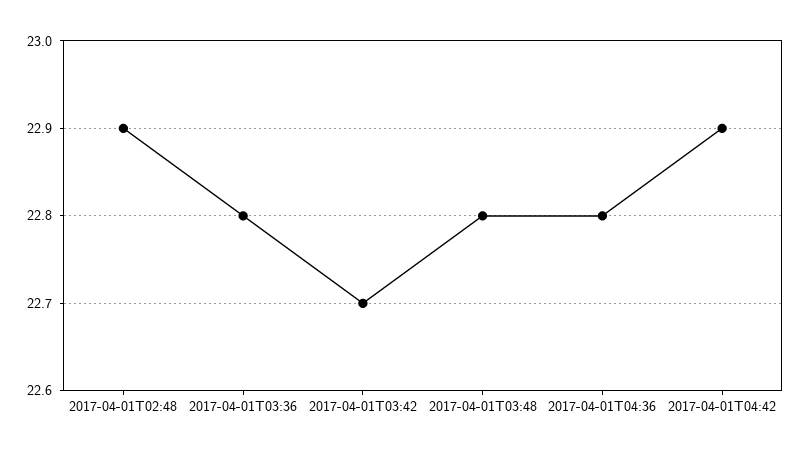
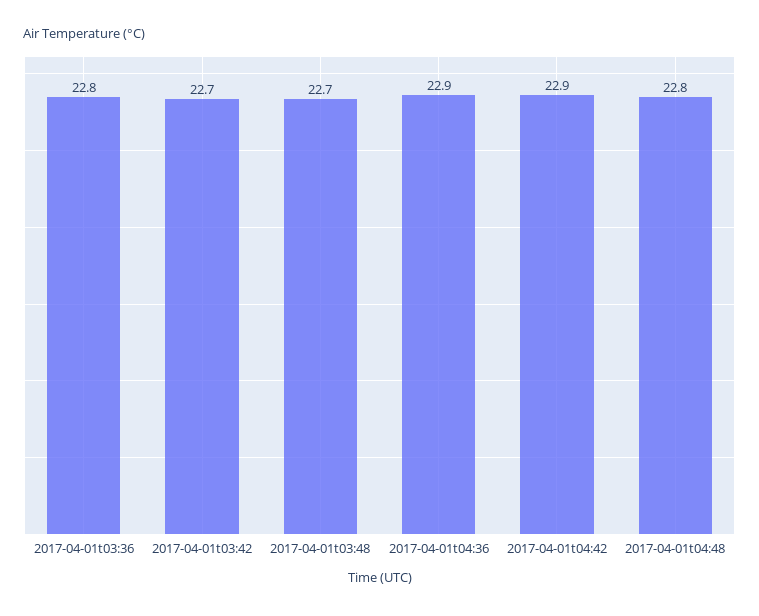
2017-04-01T02:48: 22.9 -> none
2017-04-01T03:48: 22.8 -> 22.7
2017-04-01T04:36: 22.8 -> 22.9
2017-04-01t04:48: none -> 22.8

